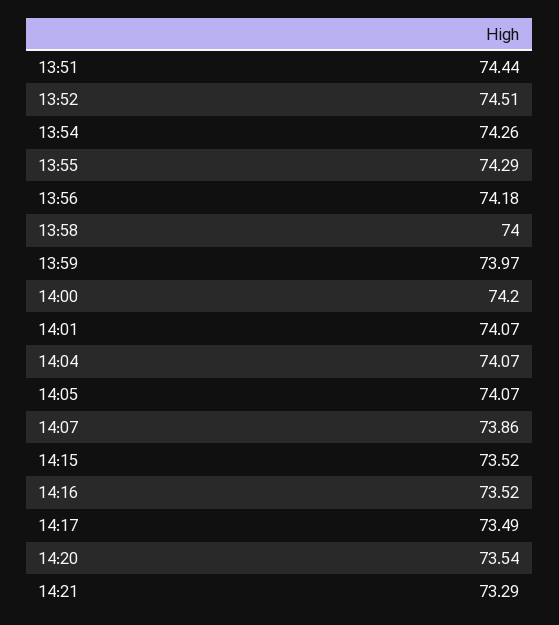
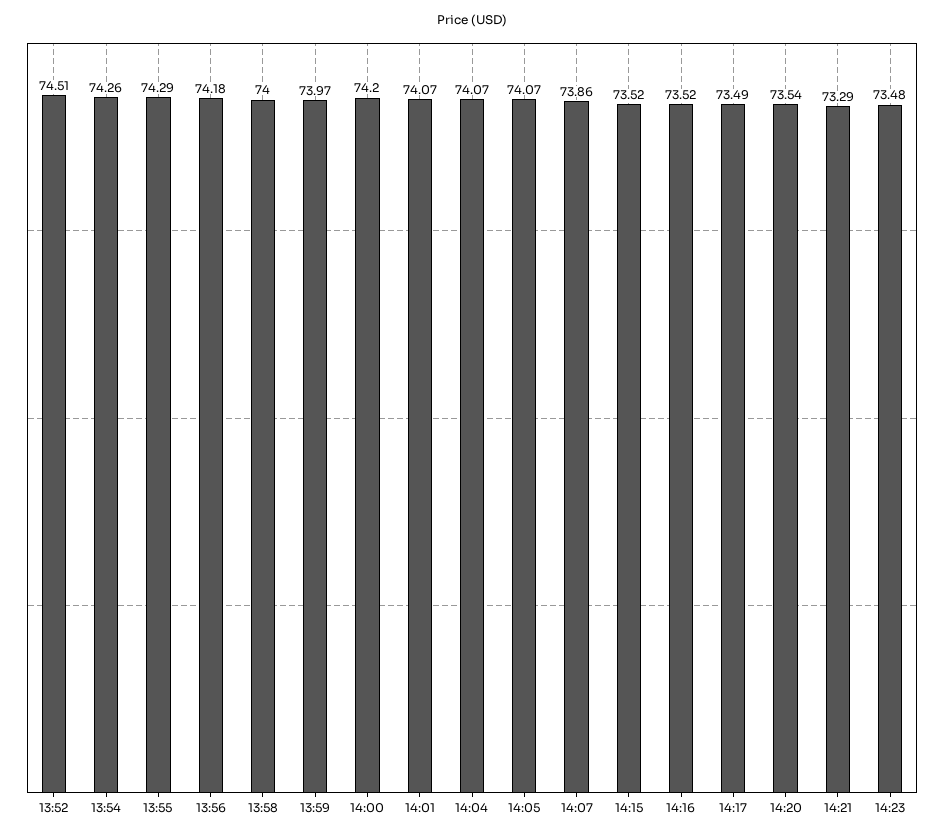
13:51: 74.44 -> none
14:23: none -> 73.48

